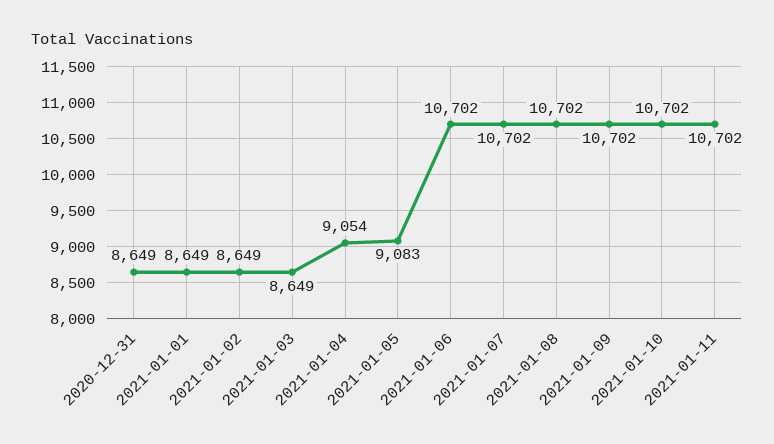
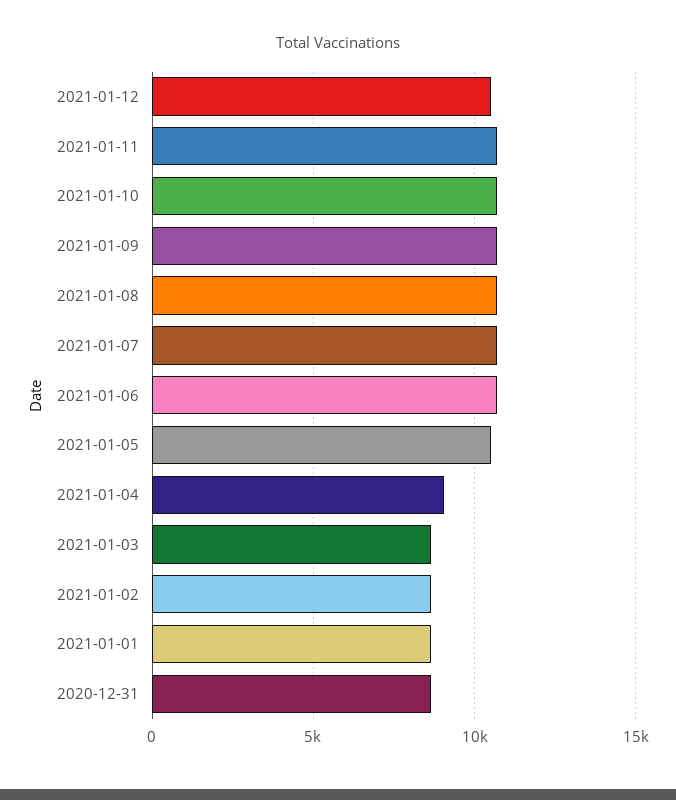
2021-01-05: 9083 -> 10500
2021-01-12: none -> 10500

